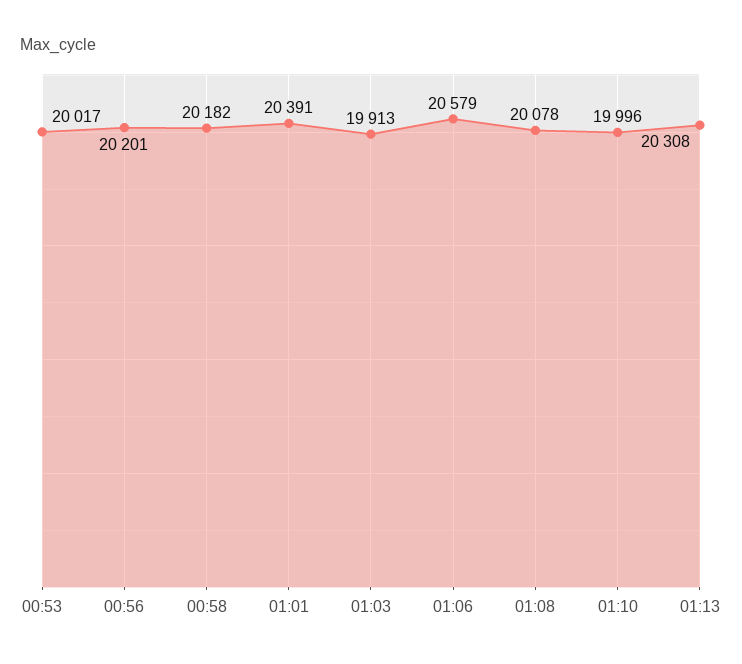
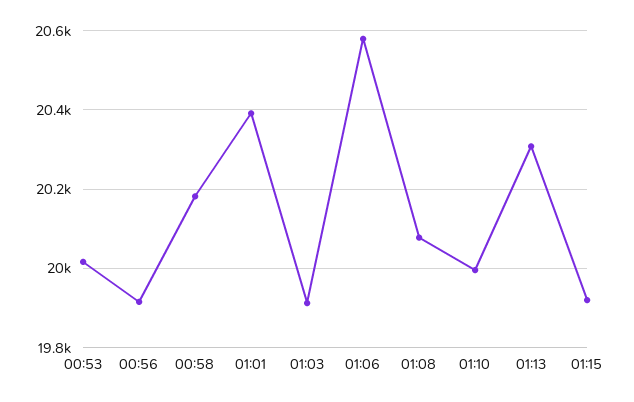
00:56: 20201 -> 19920
01:15: none -> 19920

